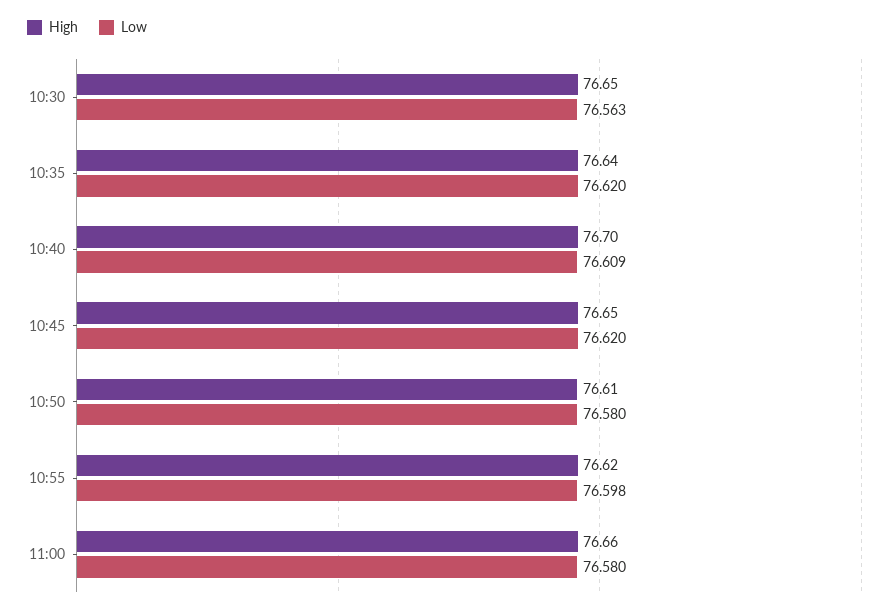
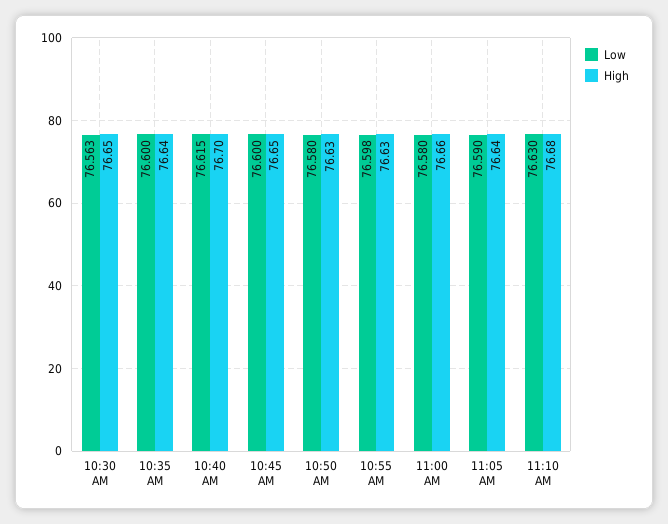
Low, 10:35: 76.62 -> 76.6
Low, 10:40: 76.609 -> 76.615
Low, 10:45: 76.62 -> 76.6
High, 10:50: 76.61 -> 76.63
High, 10:55: 76.62 -> 76.63
Low, 11:05 AM: none -> 76.59
High, 11:05 AM: none -> 76.64
Low, 11:10 AM: none -> 76.63
High, 11:10 AM: none -> 76.68

